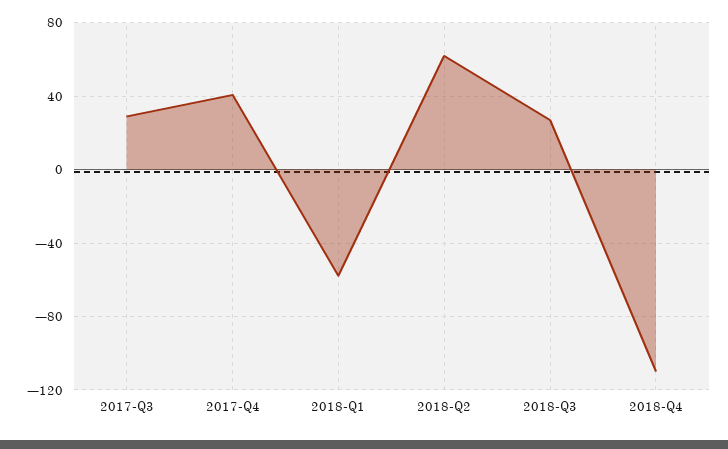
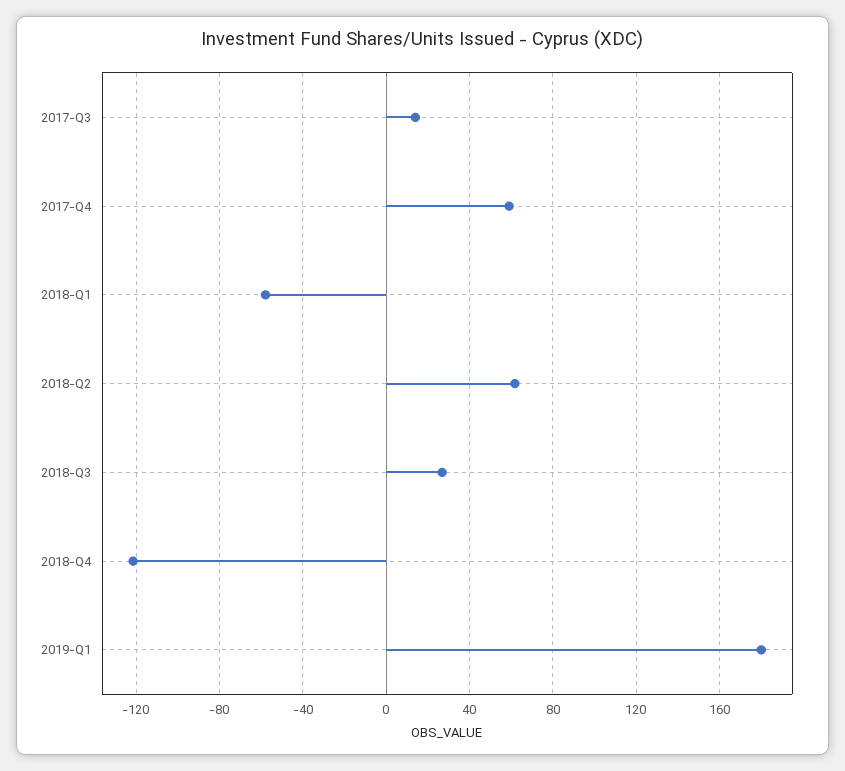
2017-Q3: 30 -> 15
2017-Q4: 40 -> 60
2018-Q4: -110 -> -120
2019-Q1: none -> 180

